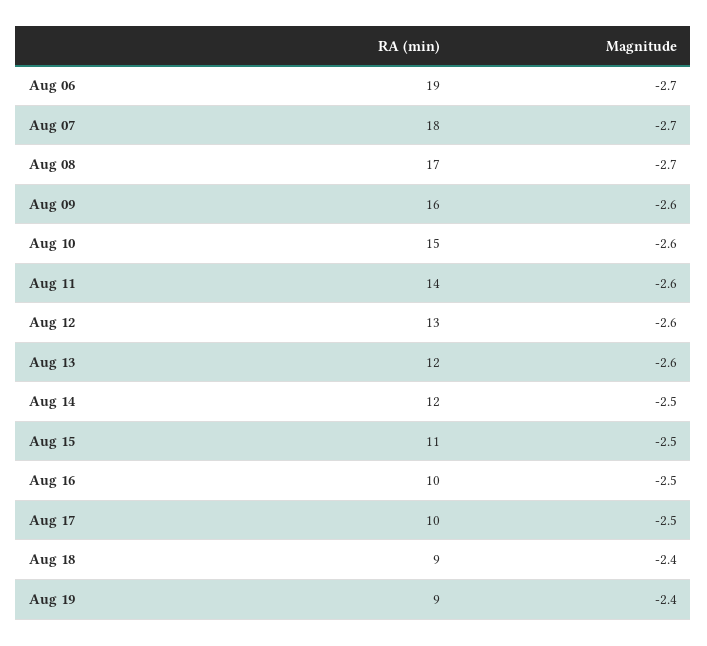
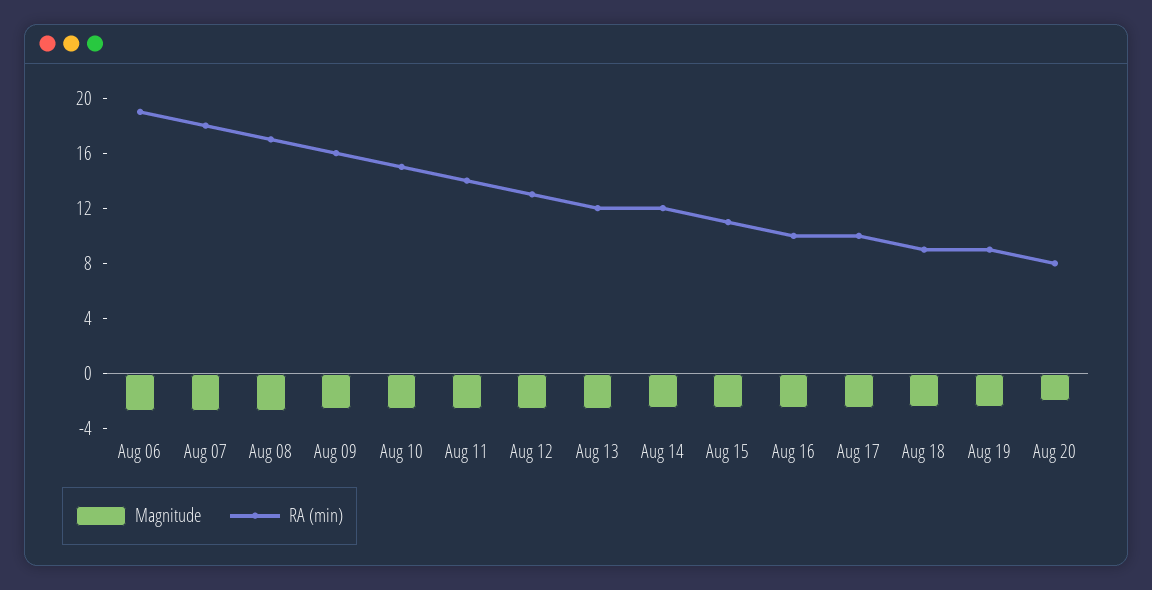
Magnitude, Aug 20: none -> -2
RA (min), Aug 20: none -> 8

